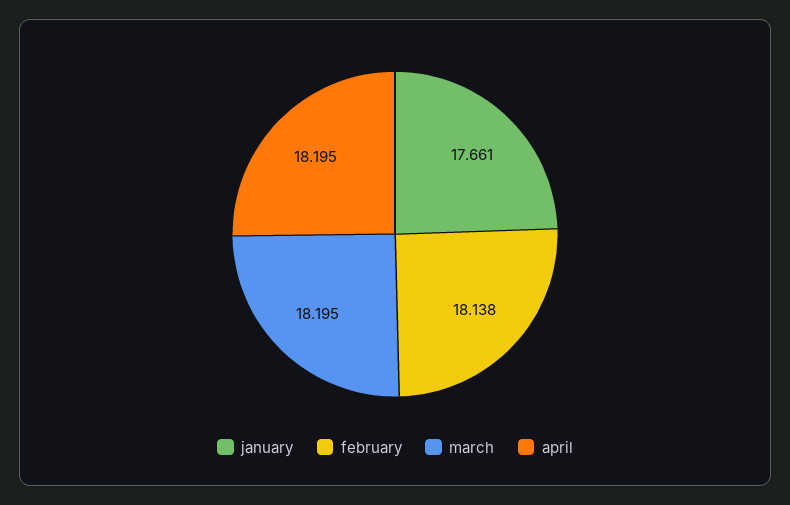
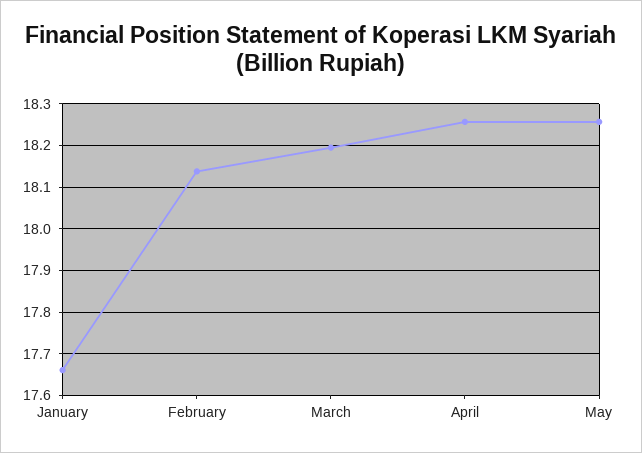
april: 18.195 -> 18.26
May: none -> 18.26

